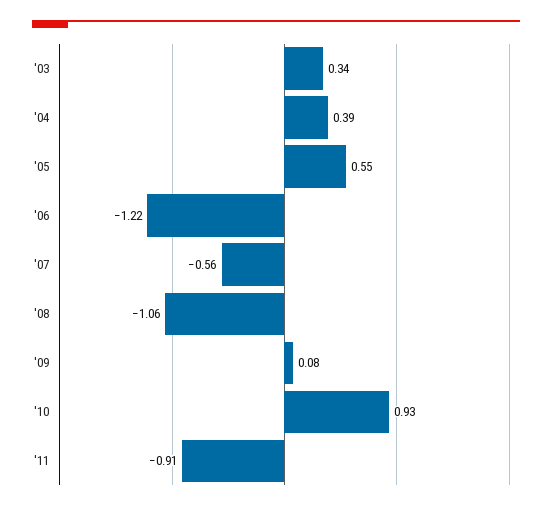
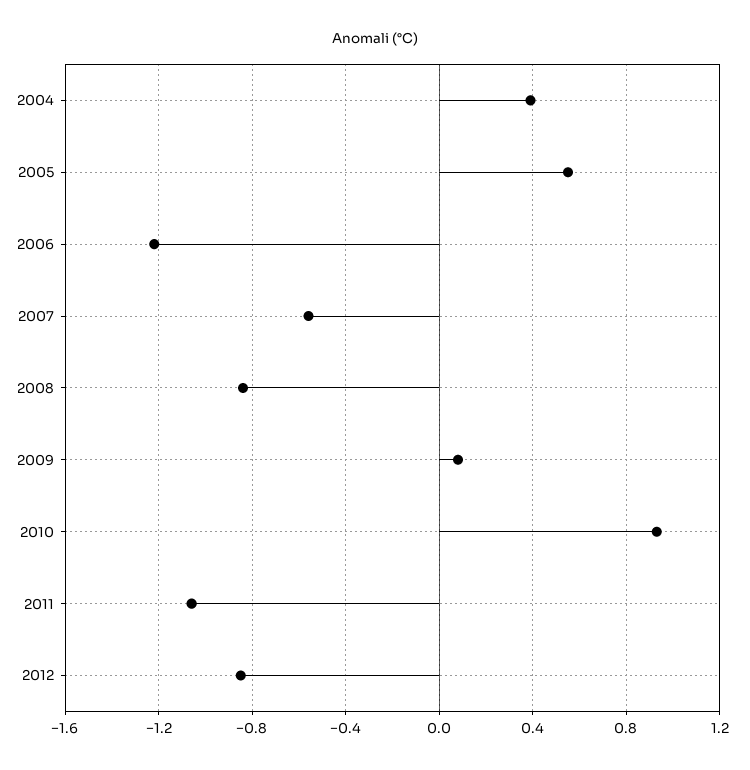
'03: 0.34 -> none
'08: -1.06 -> -0.85
'11: -0.91 -> -1.05
2012: none -> -0.85

